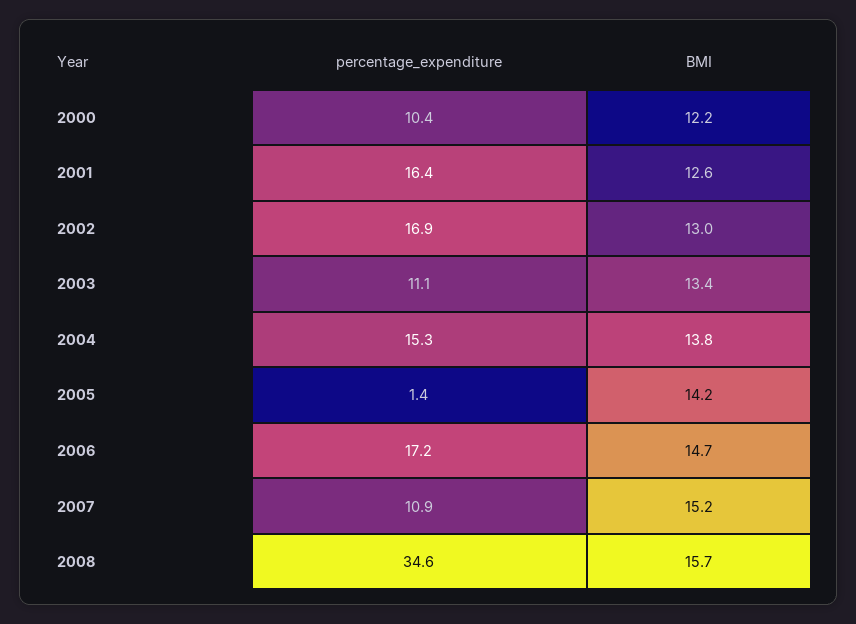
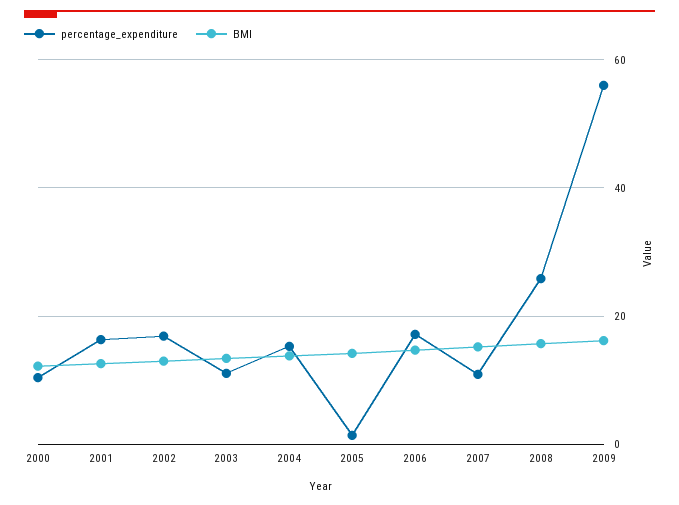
percentage_expenditure, 2008: 34.6 -> 26
percentage_expenditure, 2009: none -> 56
BMI, 2009: none -> 16

